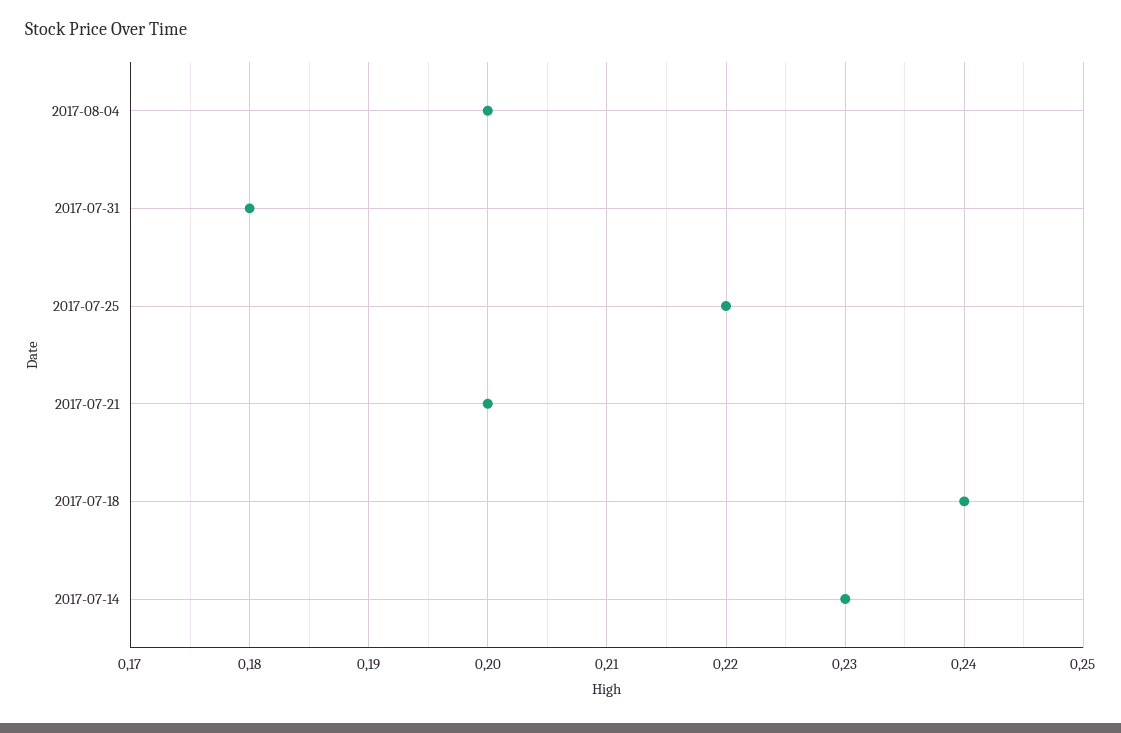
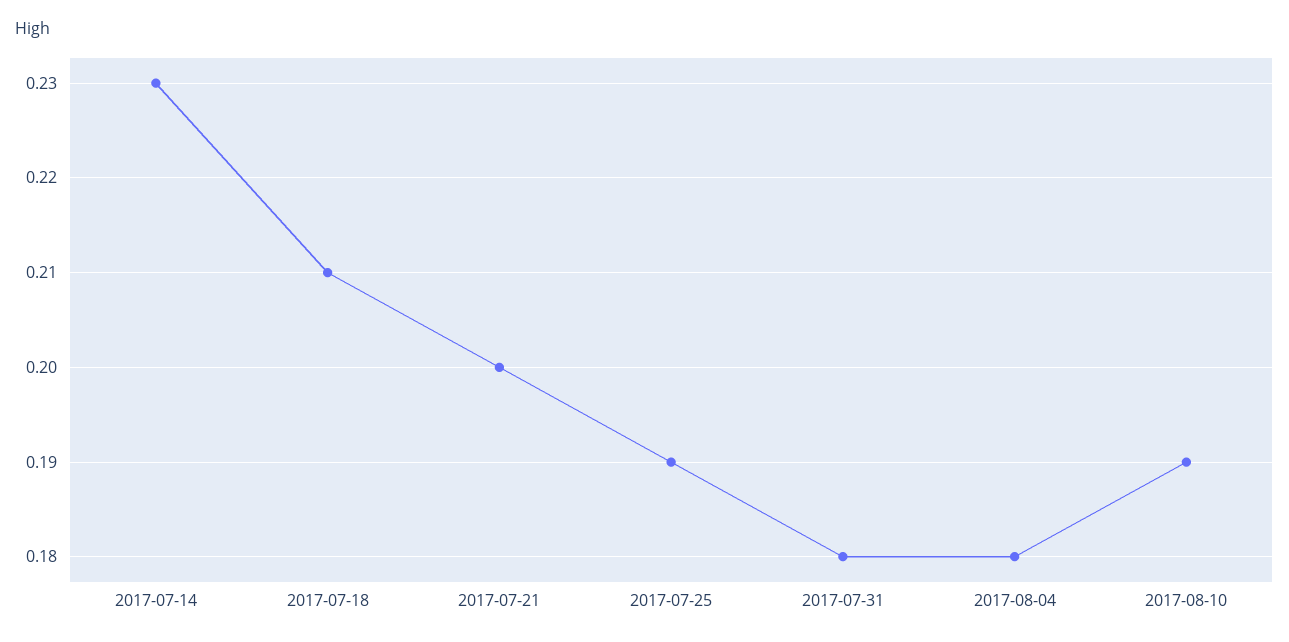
2017-08-04: 0.2 -> 0.18
2017-07-25: 0.22 -> 0.19
2017-07-18: 0.24 -> 0.21
2017-08-10: none -> 0.19

